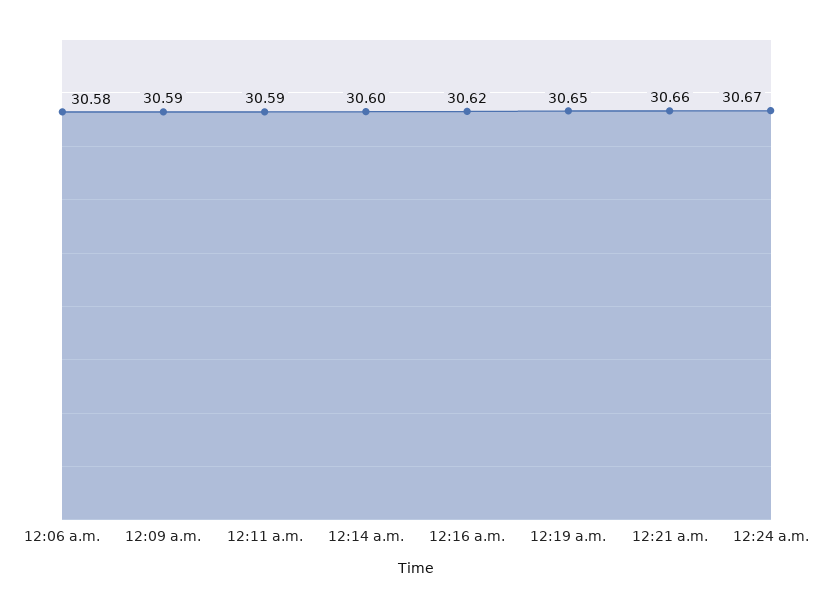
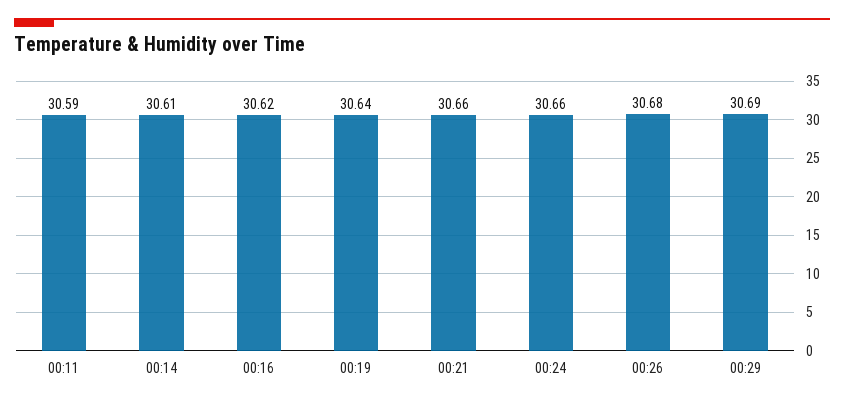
12:06 a.m.: 30.58 -> none
12:09 a.m.: 30.59 -> none
12:14 a.m.: 30.6 -> 30.61
12:19 a.m.: 30.65 -> 30.64
12:24 a.m.: 30.67 -> 30.66
00:26: none -> 30.68
00:29: none -> 30.69

